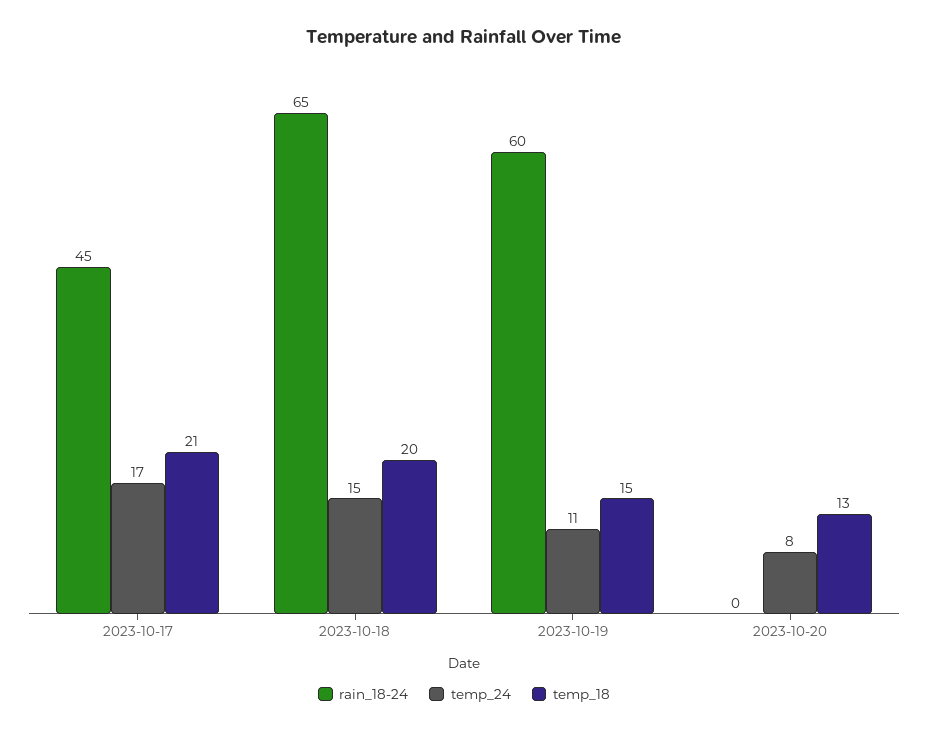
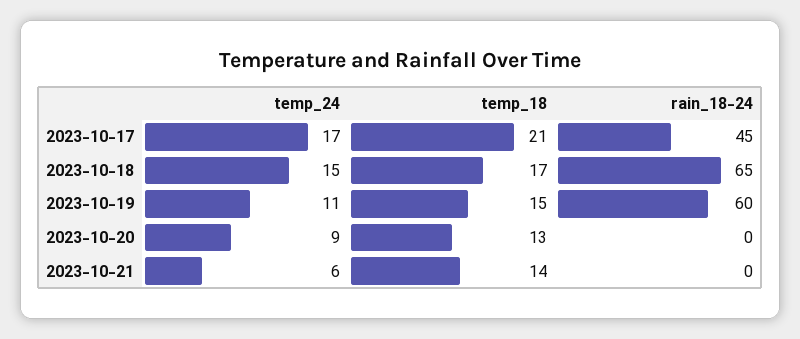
temp_18, 2023-10-18: 20 -> 17
temp_24, 2023-10-20: 8 -> 9
temp_24, 2023-10-21: none -> 6
temp_18, 2023-10-21: none -> 14
rain_18-24, 2023-10-21: none -> 0

